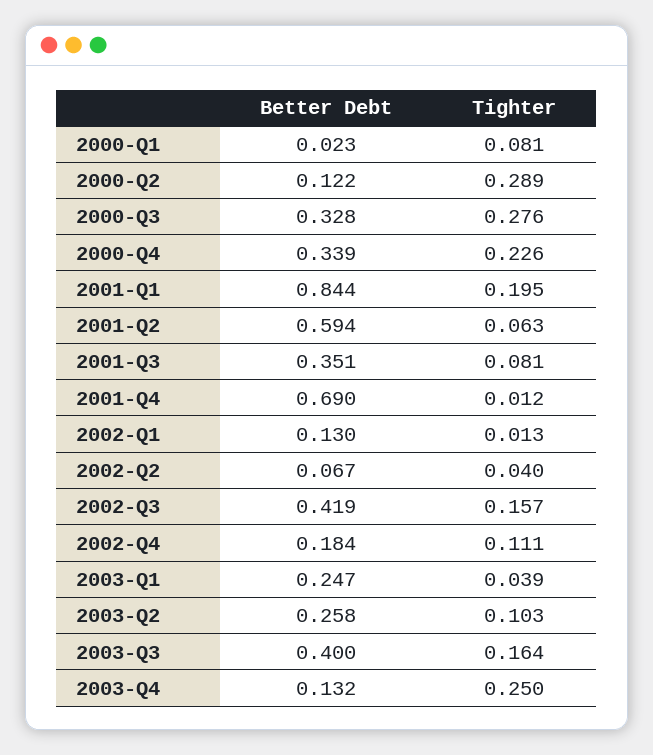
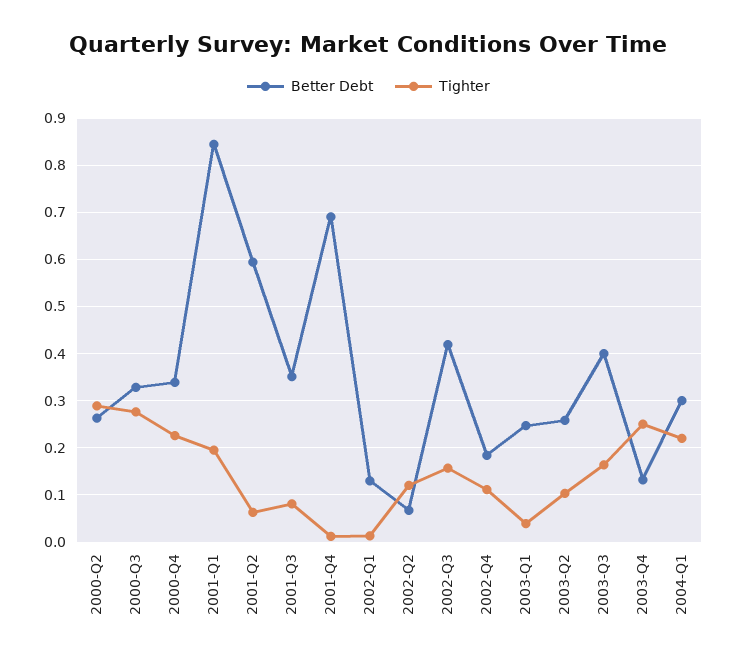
Better Debt, 2000-Q1: 0.023 -> none
Tighter, 2000-Q1: 0.081 -> none
Better Debt, 2000-Q2: 0.122 -> 0.26
Tighter, 2002-Q2: 0.04 -> 0.12
Better Debt, 2004-Q1: none -> 0.3
Tighter, 2004-Q1: none -> 0.22

